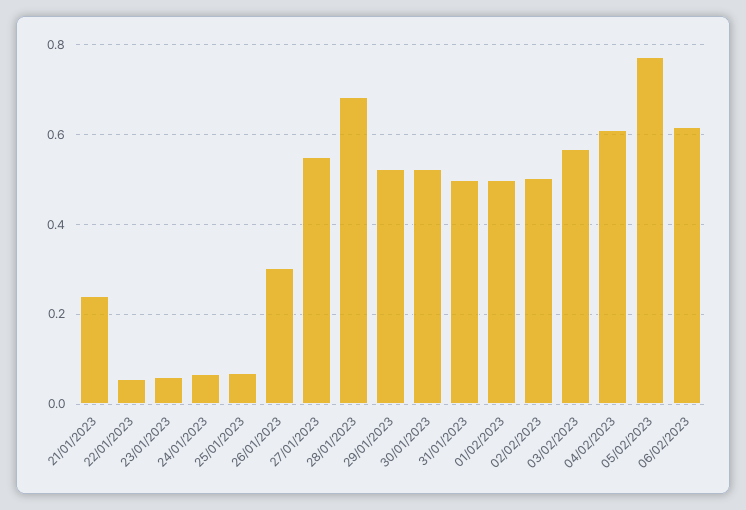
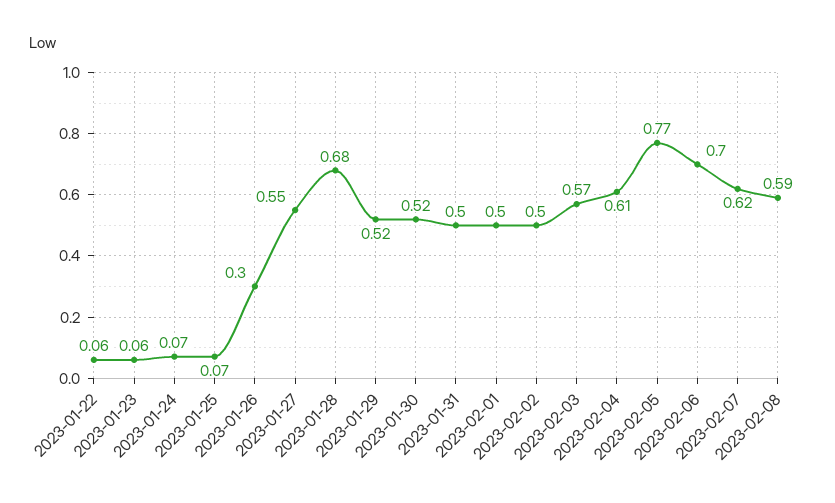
21/01/2023: 0.24 -> none
06/02/2023: 0.62 -> 0.7
2023-02-07: none -> 0.62
2023-02-08: none -> 0.59

